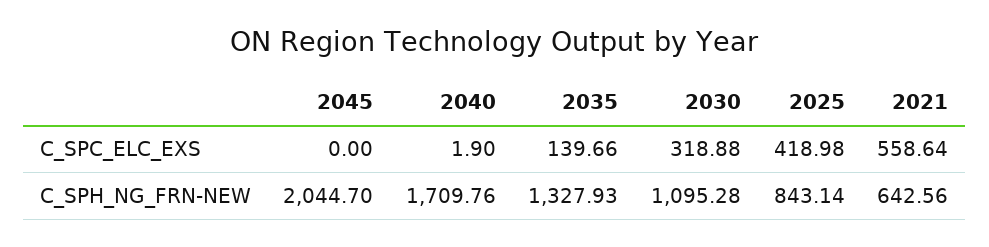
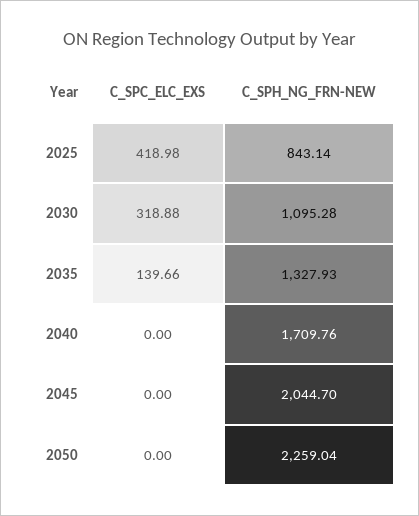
2040, C_SPC_ELC_EXS: 1.9 -> 0
2021, C_SPC_ELC_EXS: 558.64 -> none
2021, C_SPH_NG_FRN-NEW: 642.56 -> none
2050, C_SPC_ELC_EXS: none -> 0
2050, C_SPH_NG_FRN-NEW: none -> 2259.04

